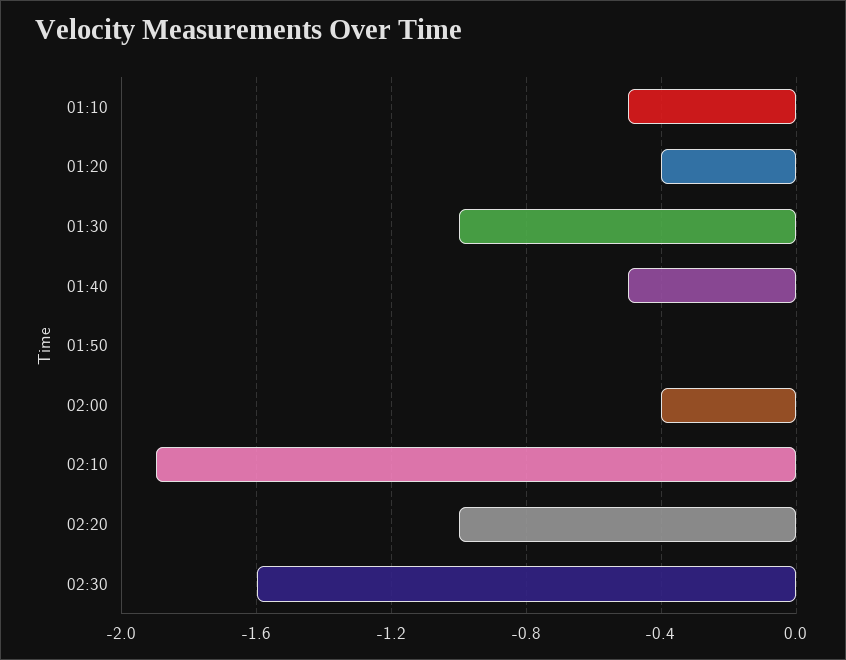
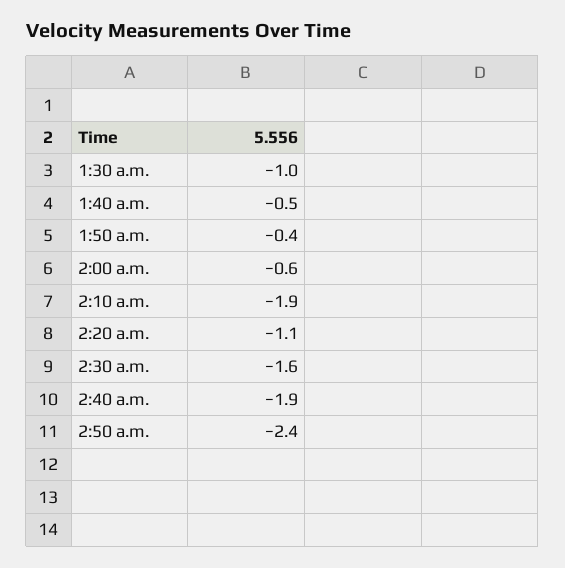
01:10: -0.5 -> none
01:20: -0.4 -> none
01:50: 0 -> -0.4
02:00: -0.4 -> -0.6
02:20: -1 -> -1.1
2:40 a.m.: none -> -1.9
2:50 a.m.: none -> -2.4

